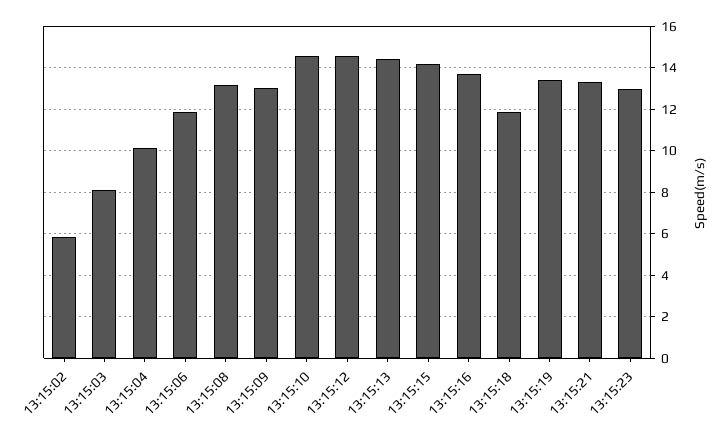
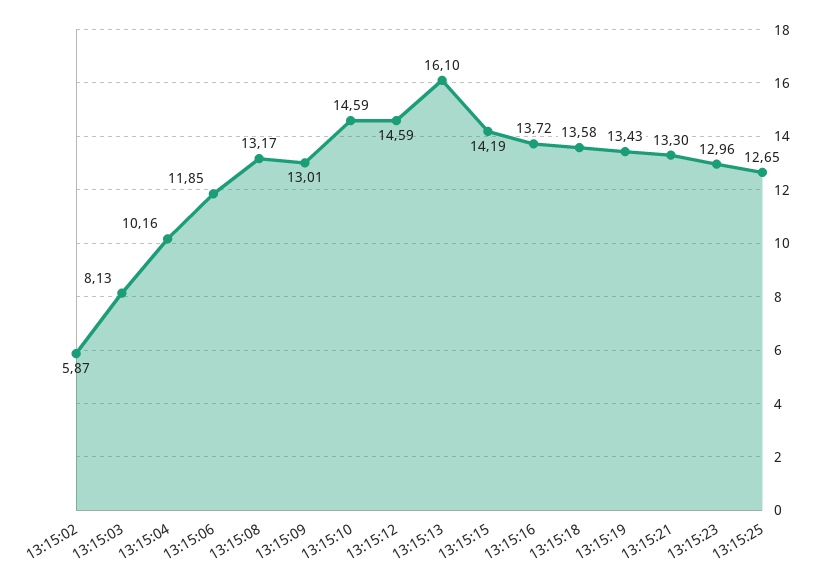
13:15:13: 14.5 -> 16.1
13:15:18: 12 -> 13.58
13:15:25: none -> 12.65

